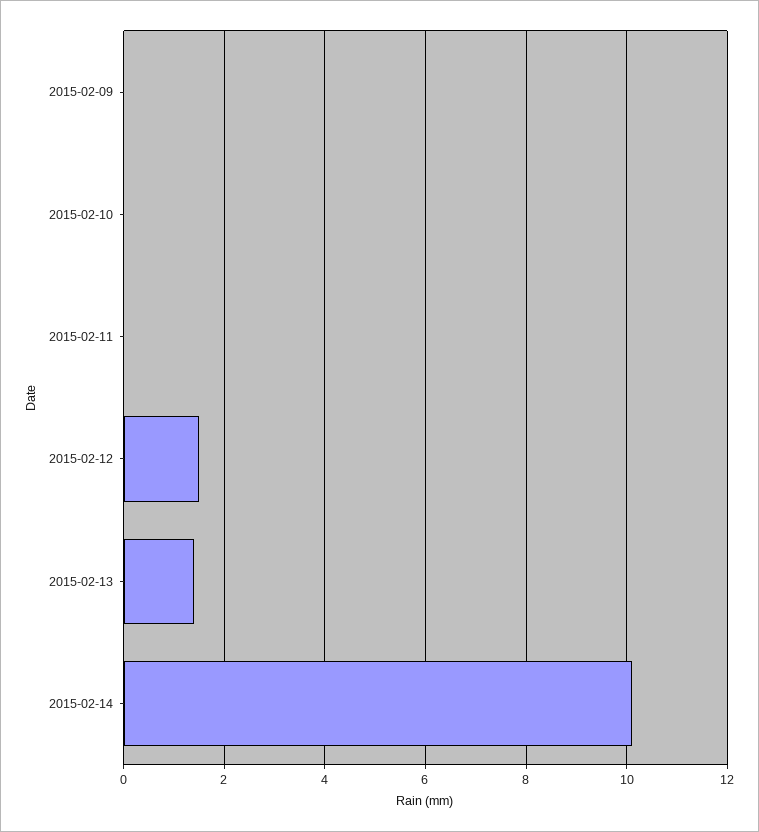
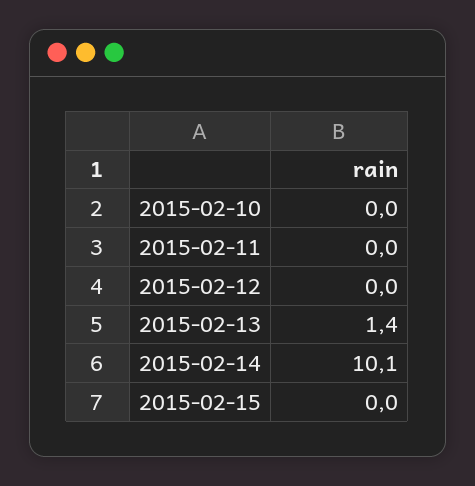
2015-02-09: 0 -> none
2015-02-12: 1.5 -> 0
2015-02-15: none -> 0

